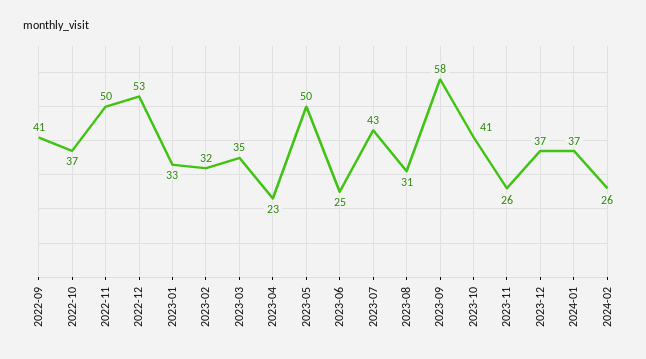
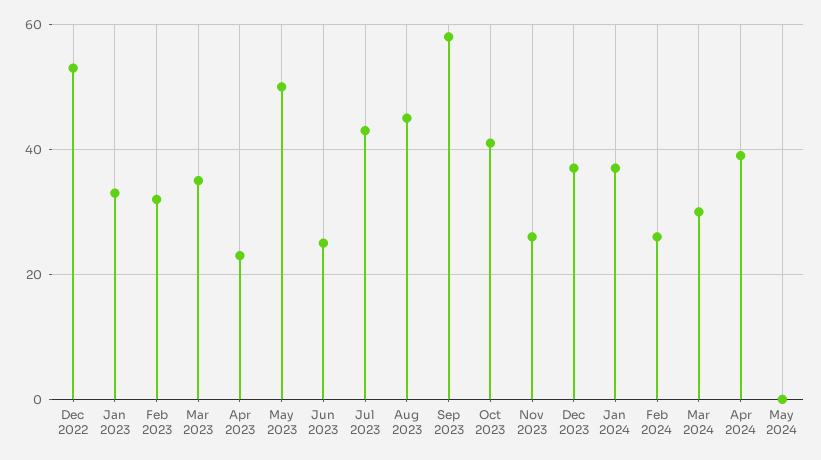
2022-09: 41 -> none
2022-10: 37 -> none
2022-11: 50 -> none
2023-08: 31 -> 45
Mar 2024: none -> 30
Apr 2024: none -> 40
May 2024: none -> 0

